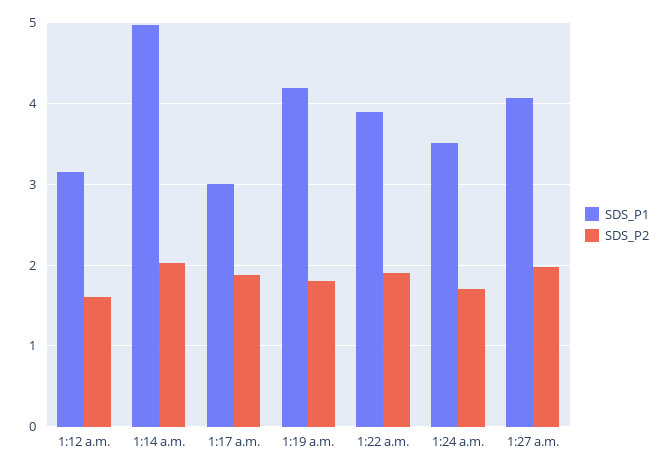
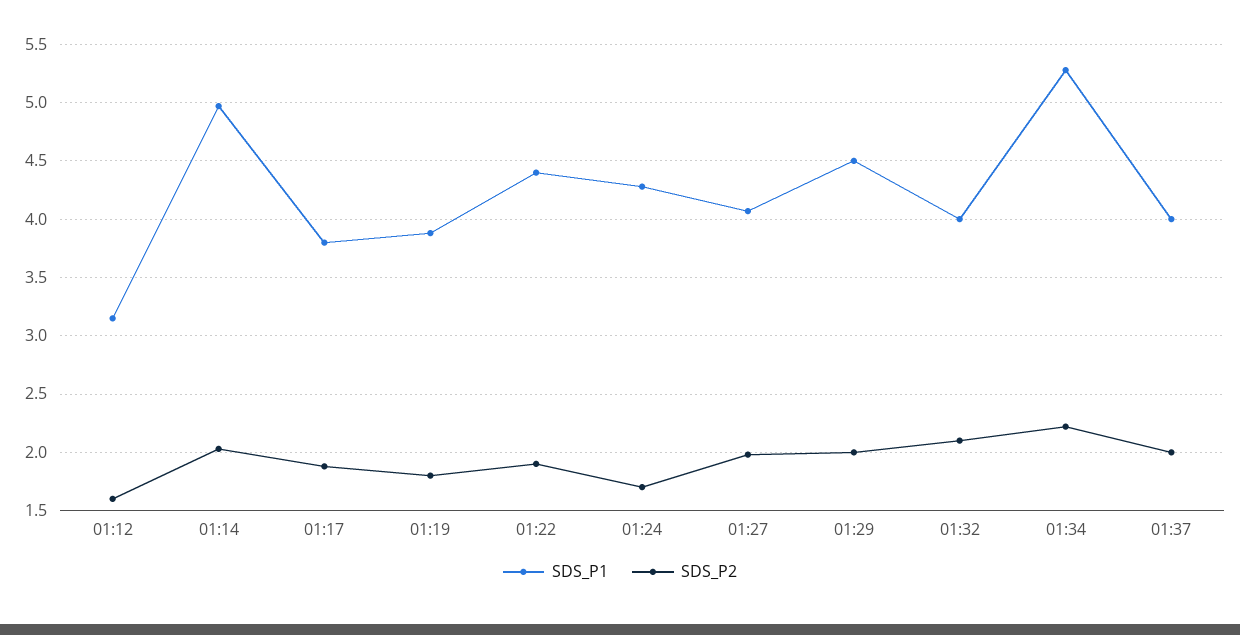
SDS_P1, 1:17 a.m.: 3 -> 3.8
SDS_P1, 1:19 a.m.: 4.2 -> 3.9
SDS_P1, 1:22 a.m.: 3.9 -> 4.4
SDS_P1, 1:24 a.m.: 3.5 -> 4.3
SDS_P1, 01:29: none -> 4.5
SDS_P2, 01:29: none -> 2
SDS_P1, 01:32: none -> 4
SDS_P2, 01:32: none -> 2.1
SDS_P1, 01:34: none -> 5.3
SDS_P2, 01:34: none -> 2.2
SDS_P1, 01:37: none -> 4
SDS_P2, 01:37: none -> 2

